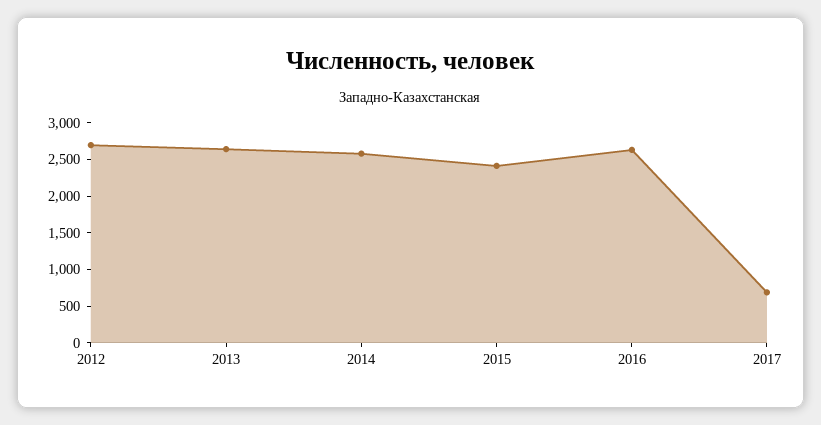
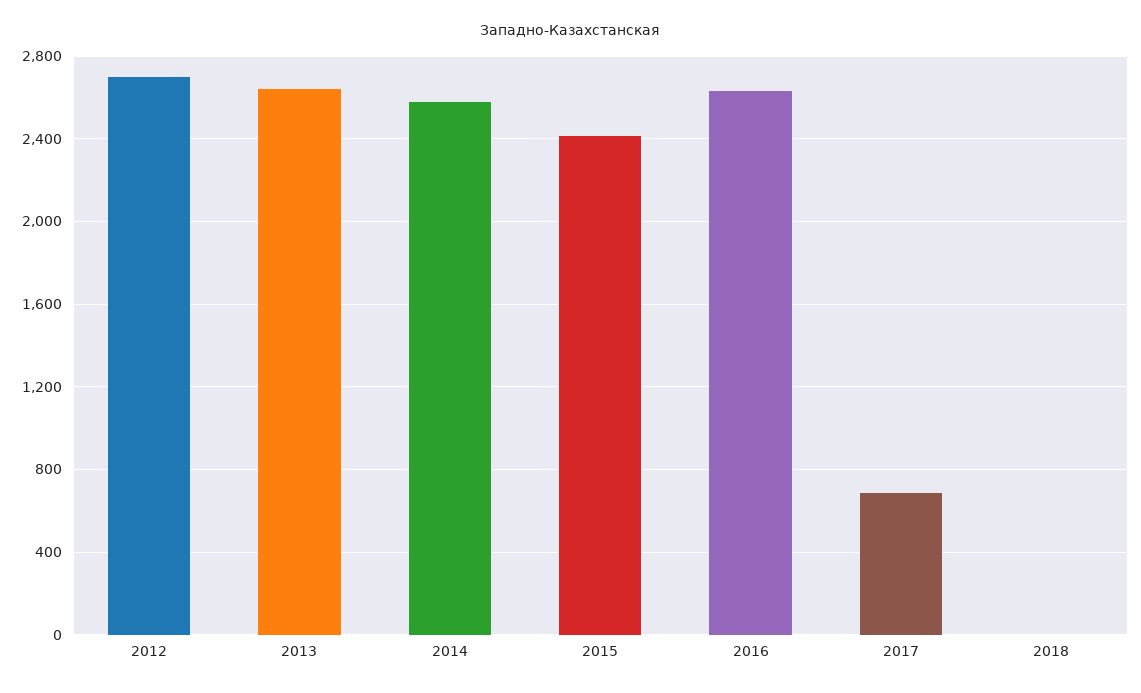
2018: none -> 0

